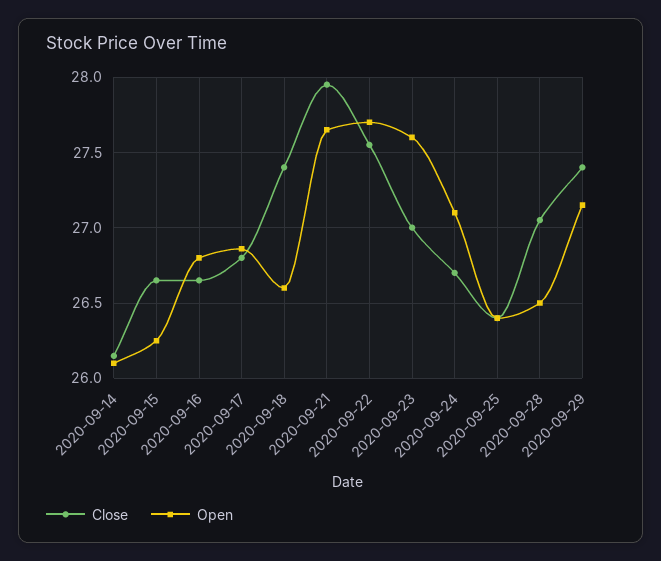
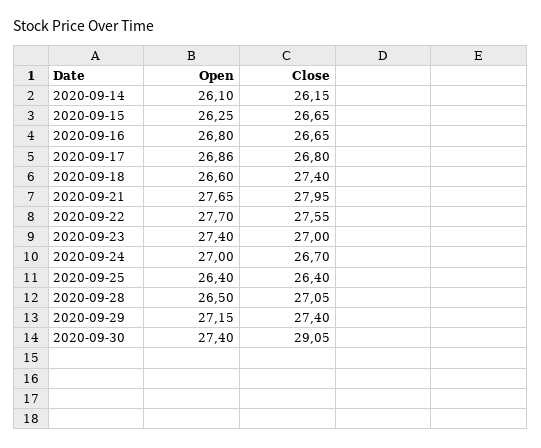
Open, 2020-09-23: 27.6 -> 27.4
Open, 2020-09-24: 27.1 -> 27
Open, 2020-09-30: none -> 27.4
Close, 2020-09-30: none -> 29.05

